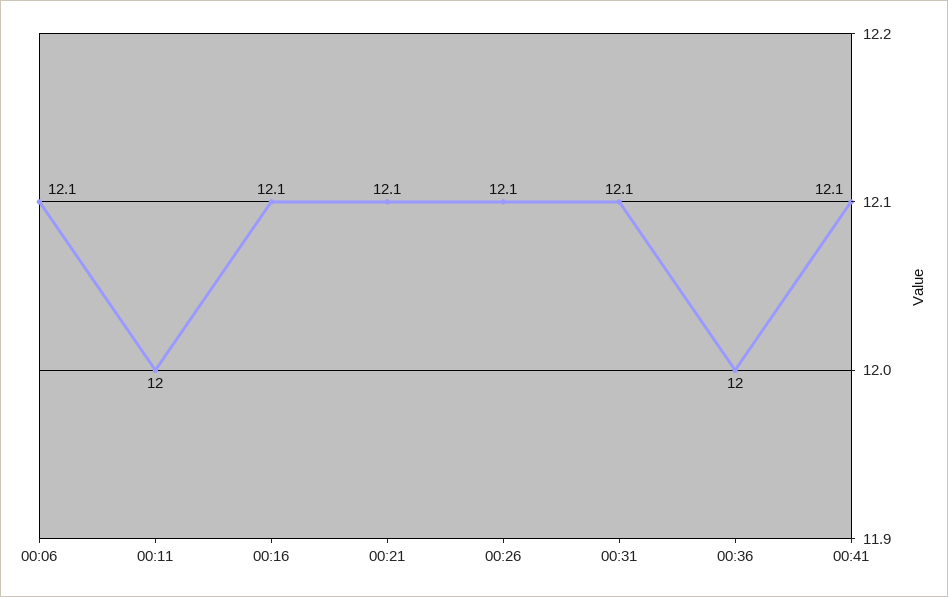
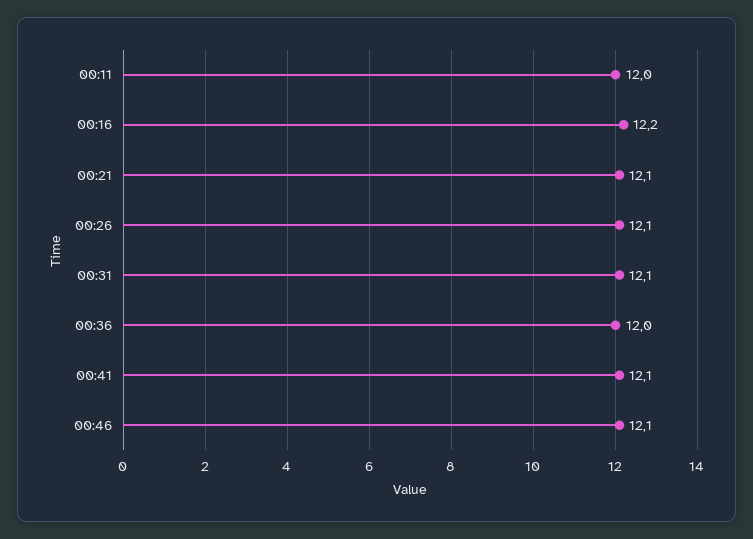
00:06: 12.1 -> none
00:16: 12.1 -> 12.2
00:46: none -> 12.1

